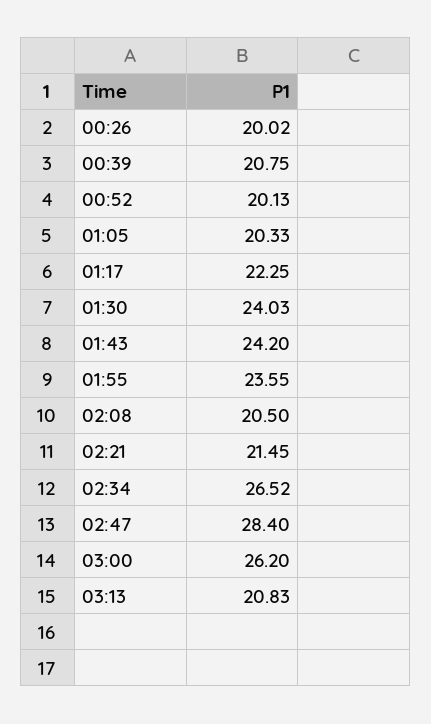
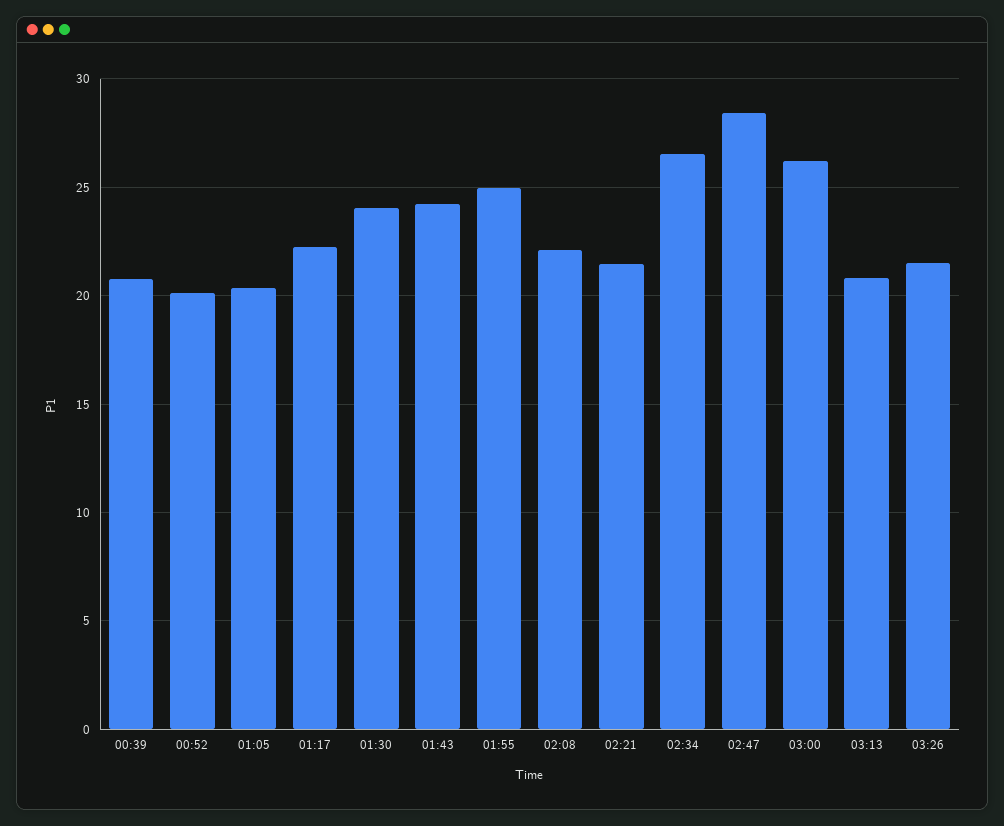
00:26: 20.02 -> none
01:55: 23.55 -> 25
02:08: 20.5 -> 22
03:26: none -> 21.5

